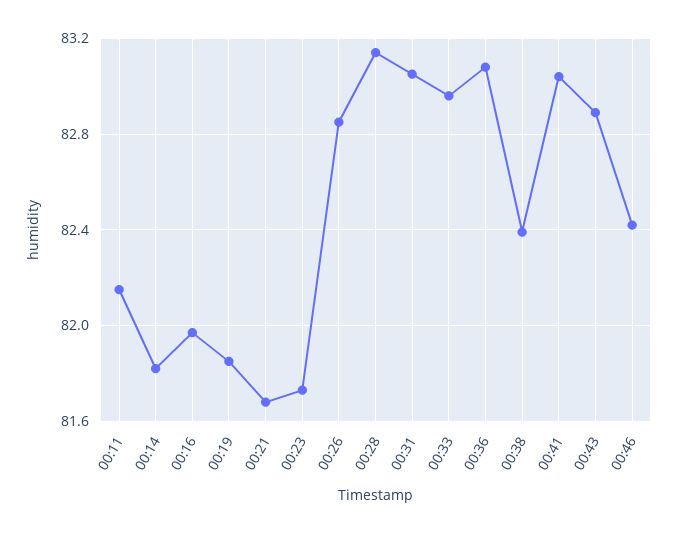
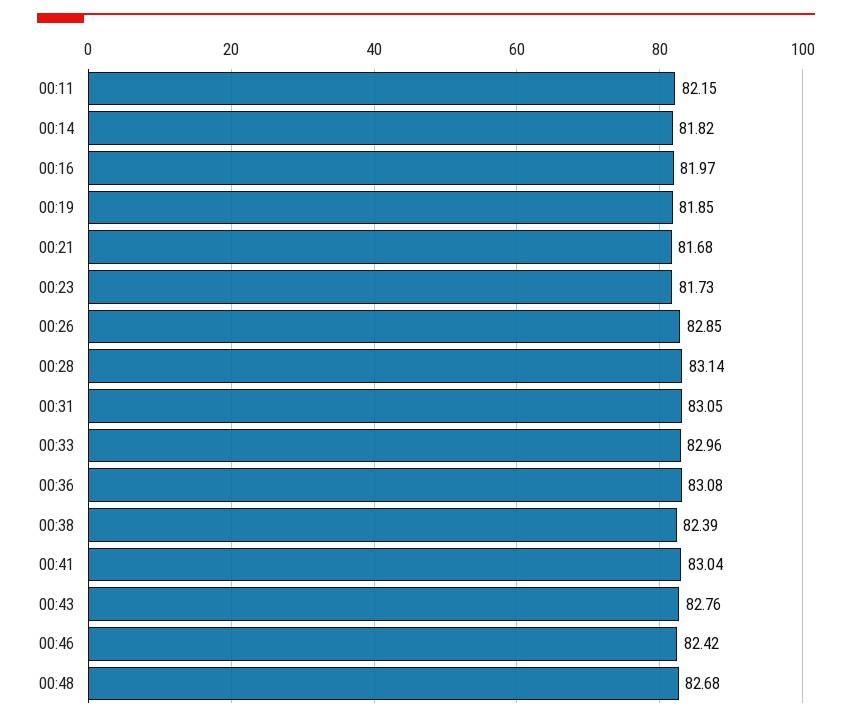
00:43: 82.9 -> 82.76
00:48: none -> 82.68

